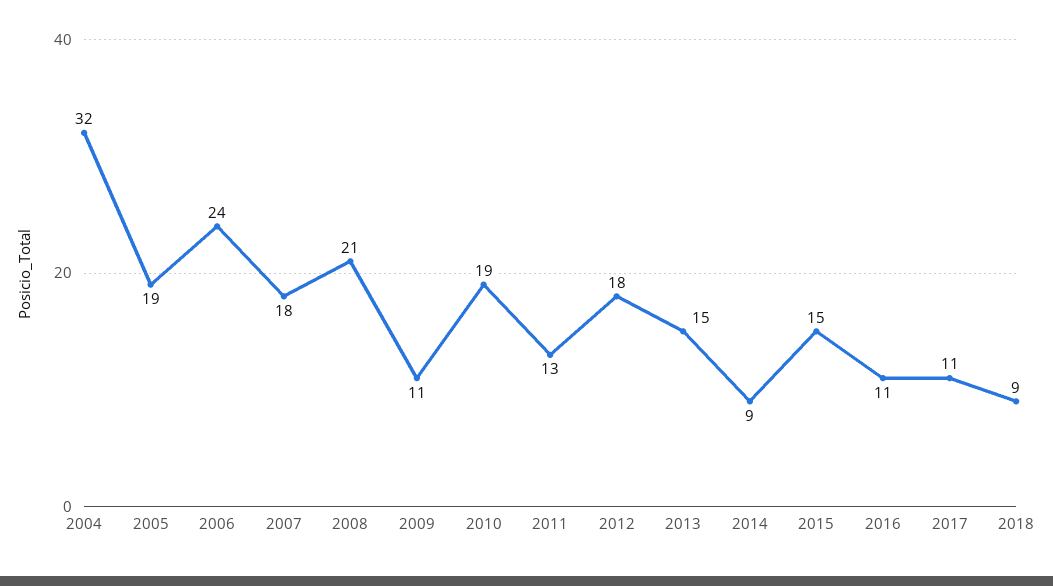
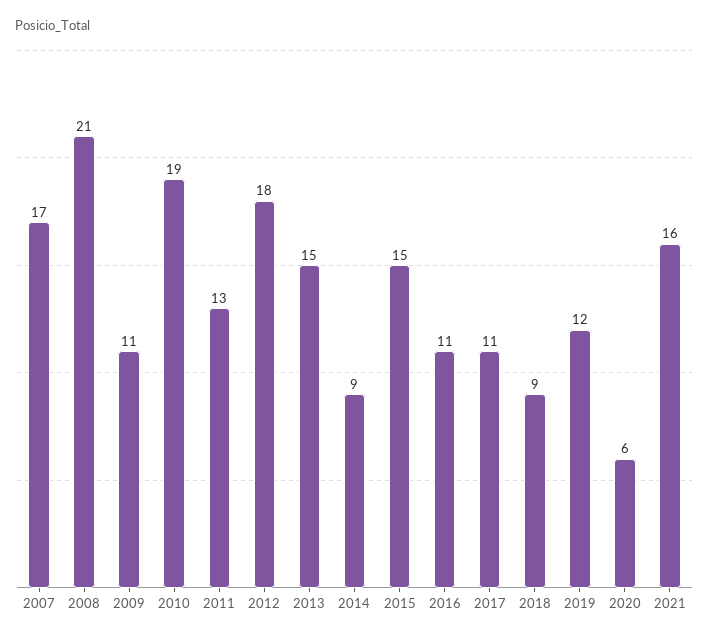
2004: 32 -> none
2005: 19 -> none
2006: 24 -> none
2007: 18 -> 17
2019: none -> 12
2020: none -> 6
2021: none -> 16

